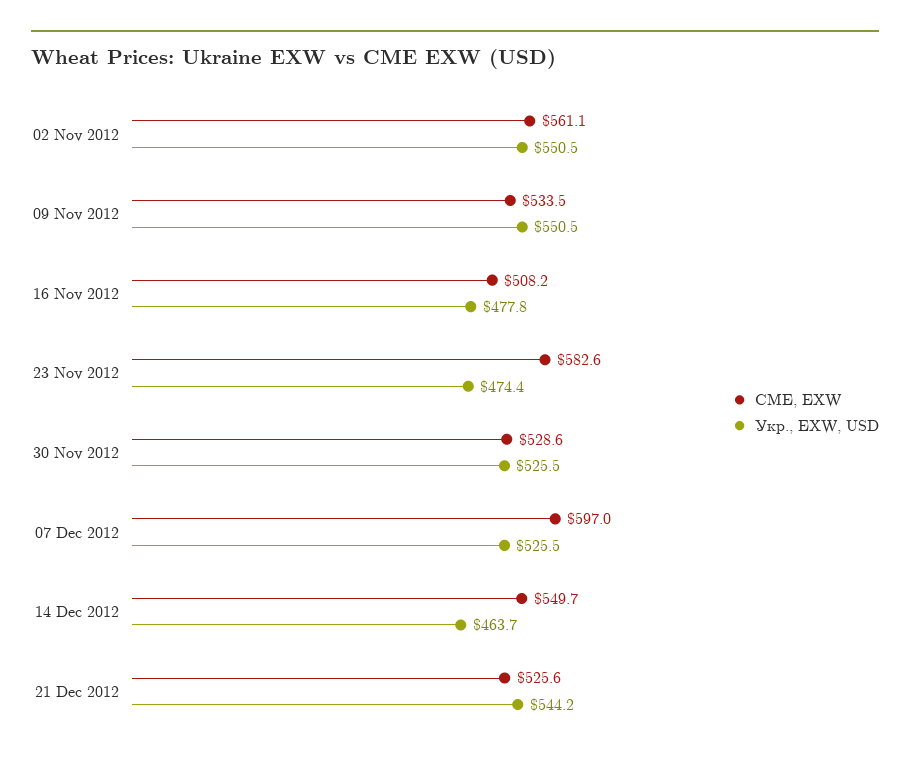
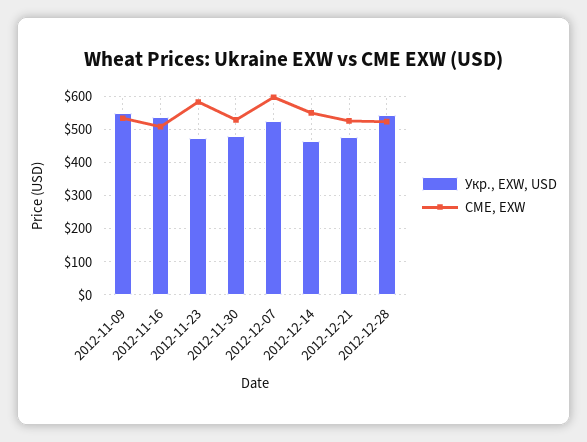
CME, EXW, 02 Nov 2012: 561.1 -> none
Укр., EXW, USD, 02 Nov 2012: 550.5 -> none
Укр., EXW, USD, 16 Nov 2012: 477.8 -> 540
Укр., EXW, USD, 30 Nov 2012: 525.5 -> 480
Укр., EXW, USD, 21 Dec 2012: 544.2 -> 480
Укр., EXW, USD, 2012-12-28: none -> 540
CME, EXW, 2012-12-28: none -> 520

